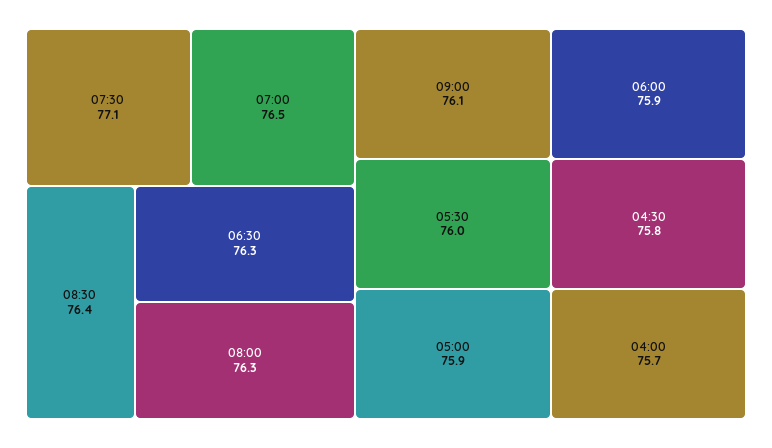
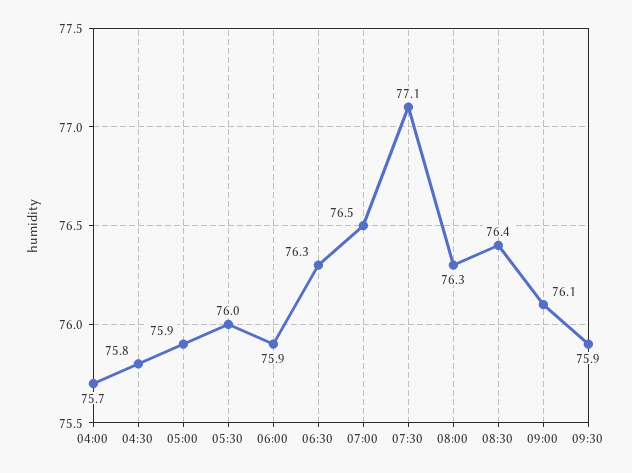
09:30: none -> 75.9

